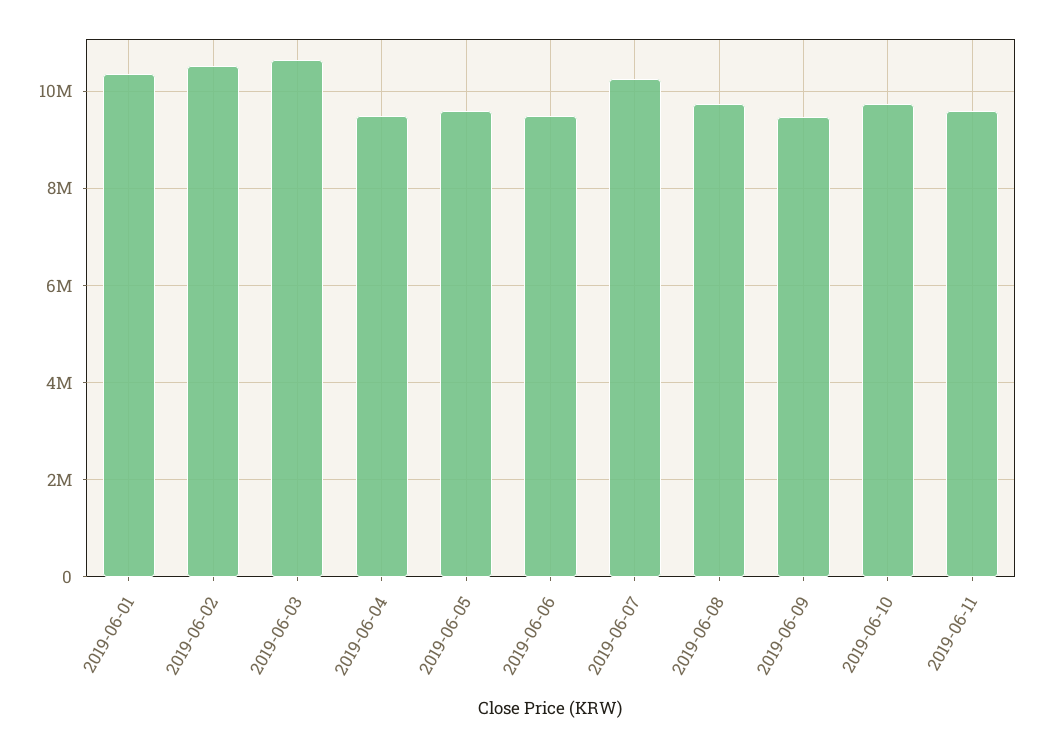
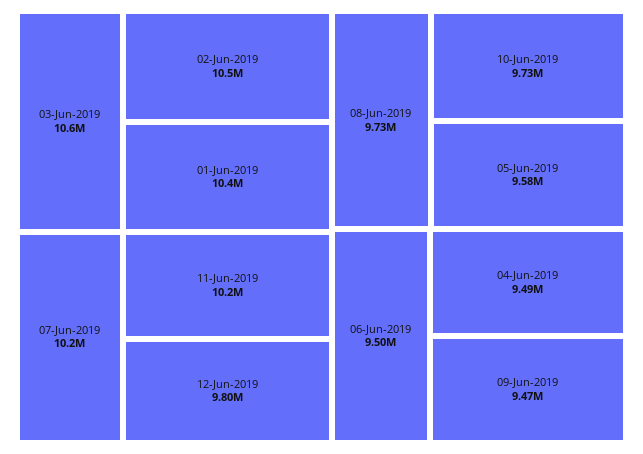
2019-06-11: 9600000 -> 10200000
12-Jun-2019: none -> 9800000

